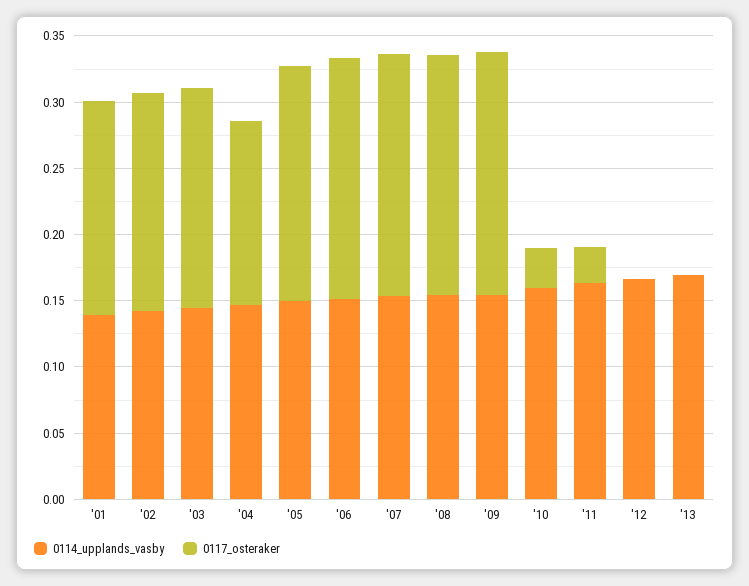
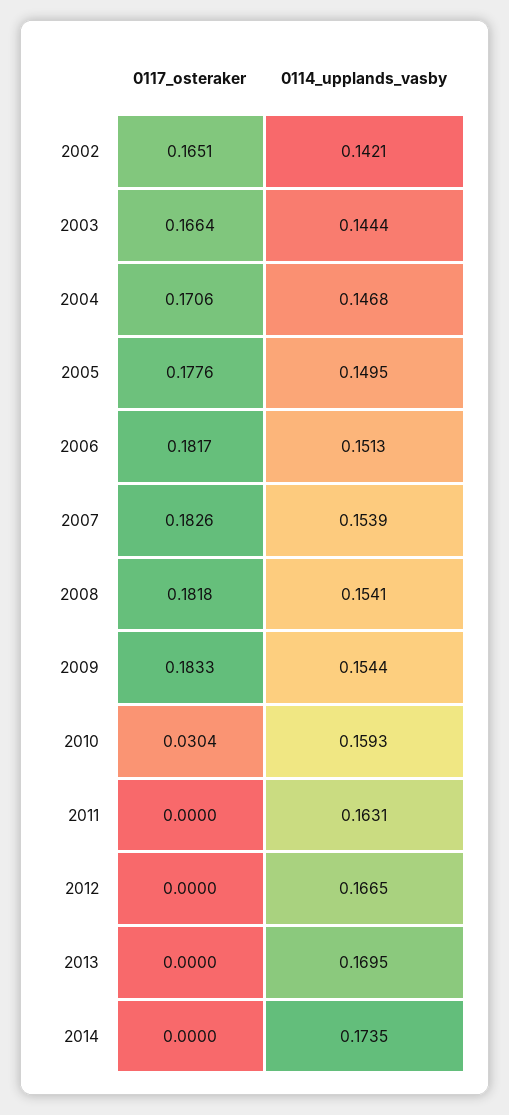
0114_upplands_vasby, '01: 0.14 -> none
0117_osteraker, '01: 0.16 -> none
0117_osteraker, '04: 0.14 -> 0.1706
0117_osteraker, '11: 0.03 -> 0
0117_osteraker, 2014: none -> 0
0114_upplands_vasby, 2014: none -> 0.1735

